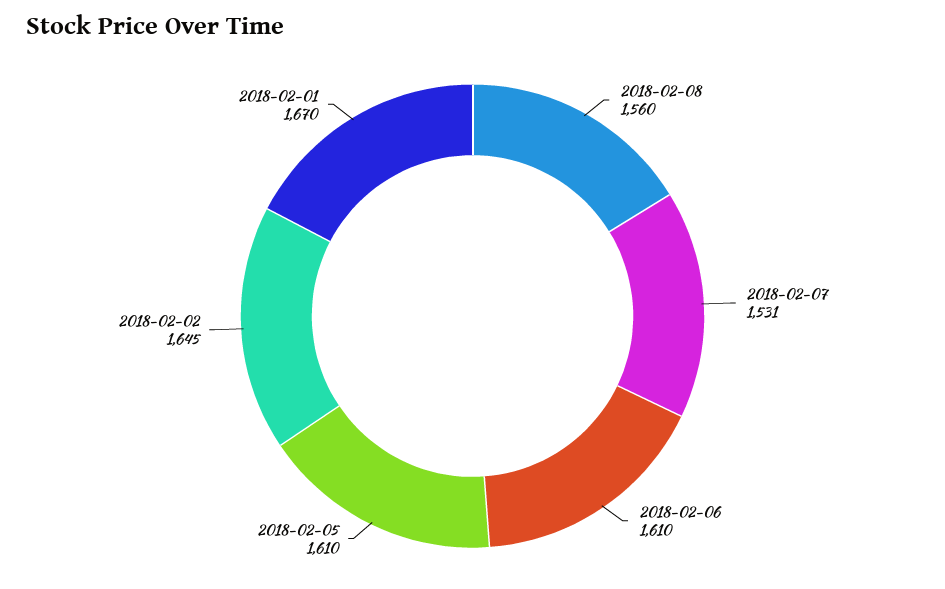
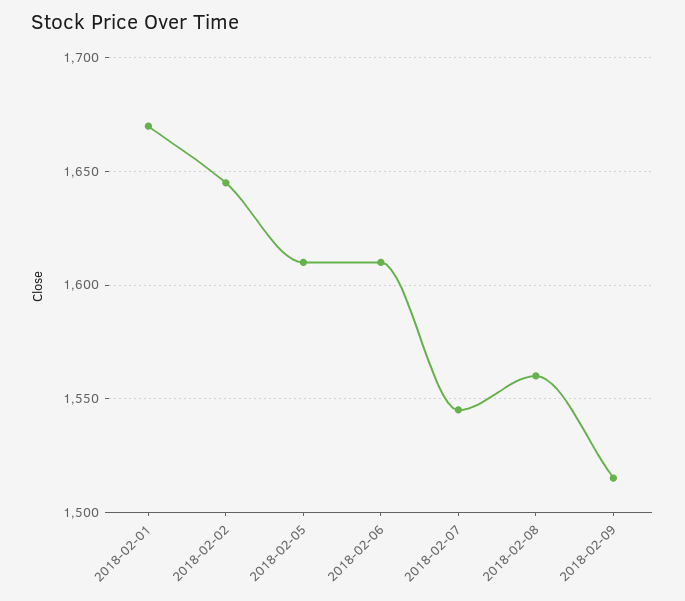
2018-02-07: 1531 -> 1545
2018-02-09: none -> 1515

